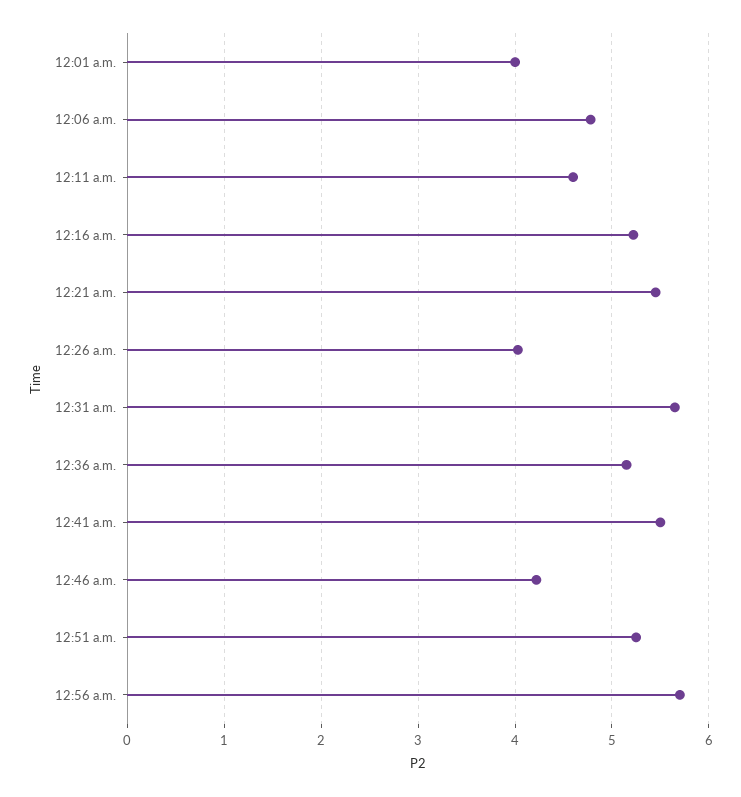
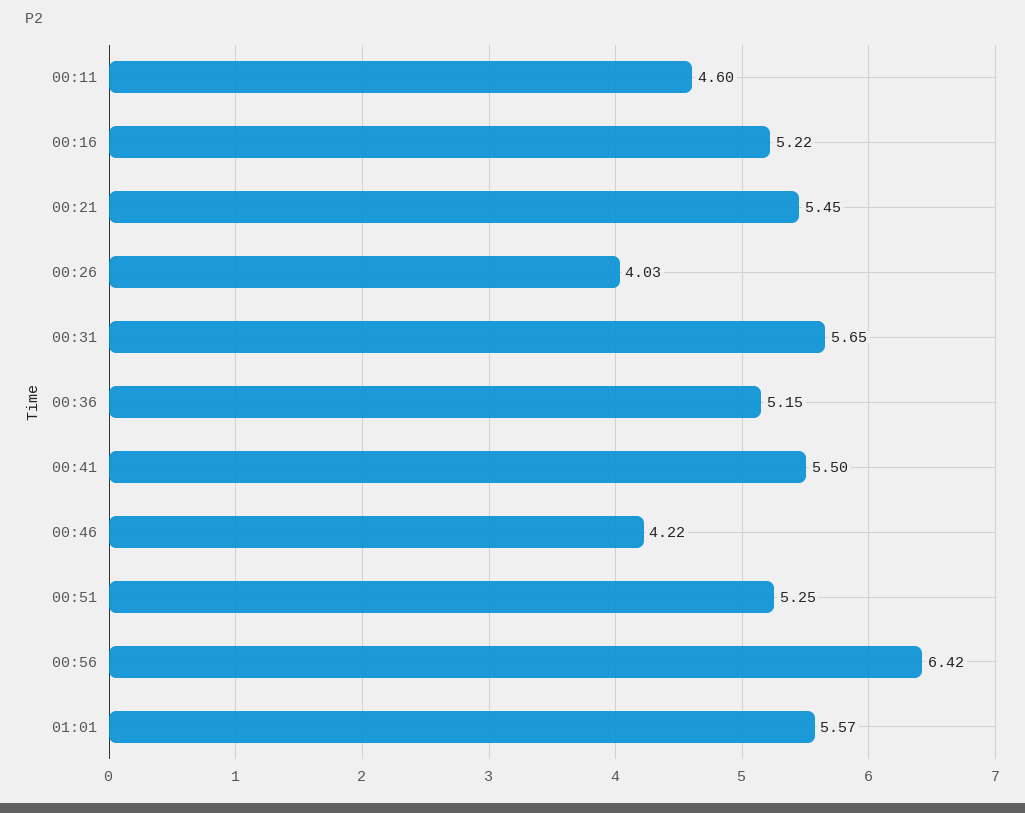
12:01 a.m.: 4 -> none
12:06 a.m.: 4.8 -> none
12:56 a.m.: 5.7 -> 6.42
01:01: none -> 5.57

